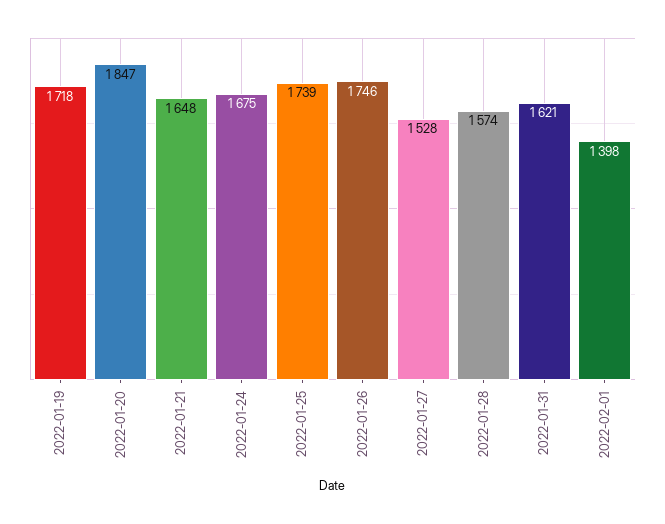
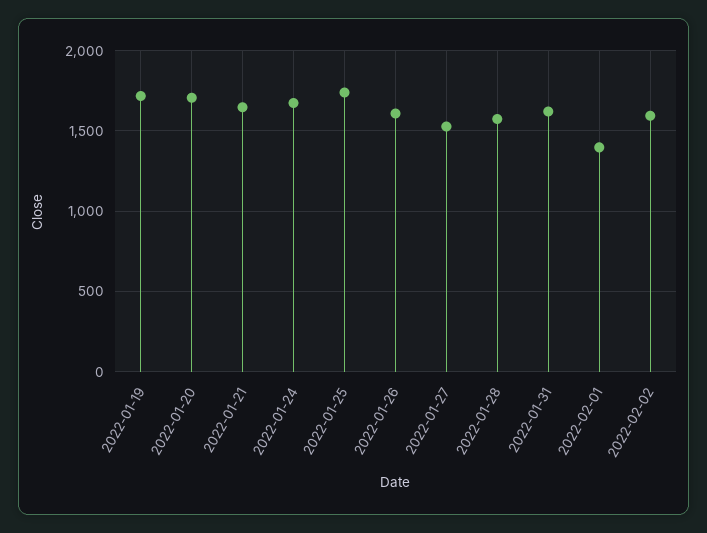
2022-01-20: 1847 -> 1700
2022-01-26: 1746 -> 1600
2022-02-02: none -> 1600

